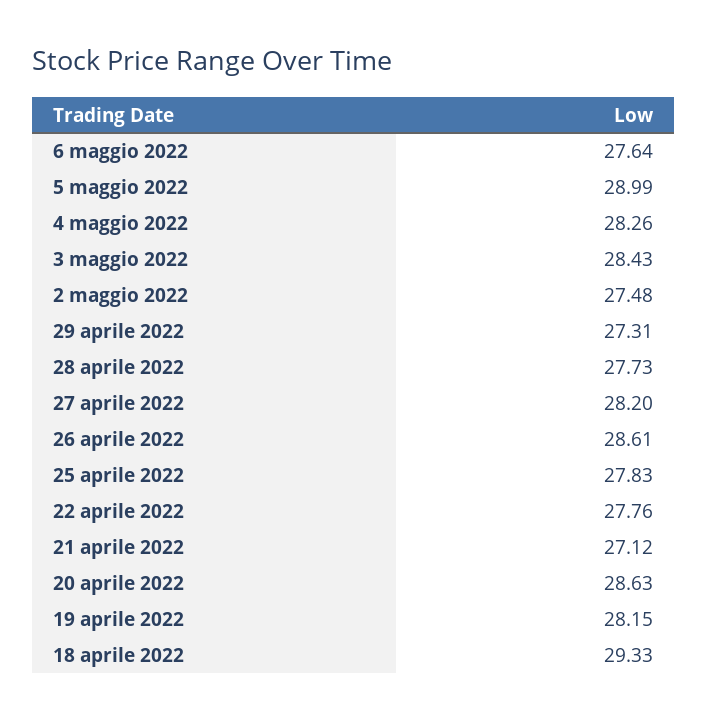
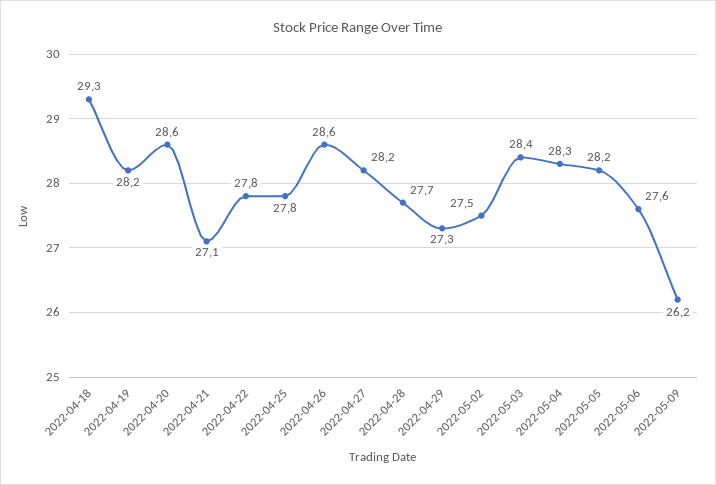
5 maggio 2022: 28.99 -> 28.2
2022-05-09: none -> 26.2

